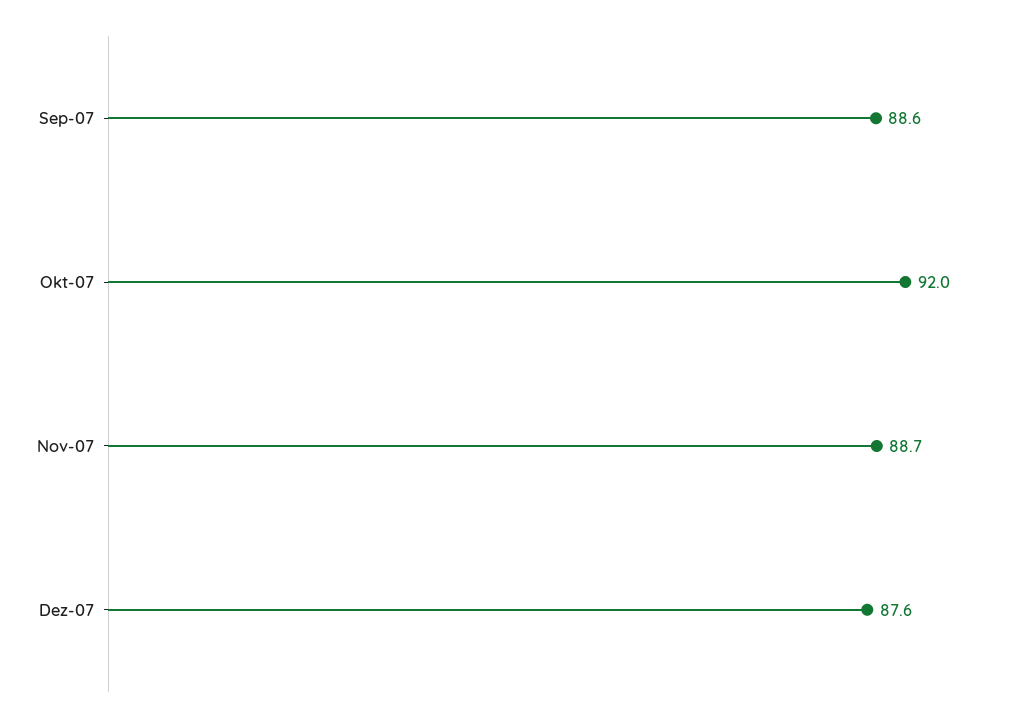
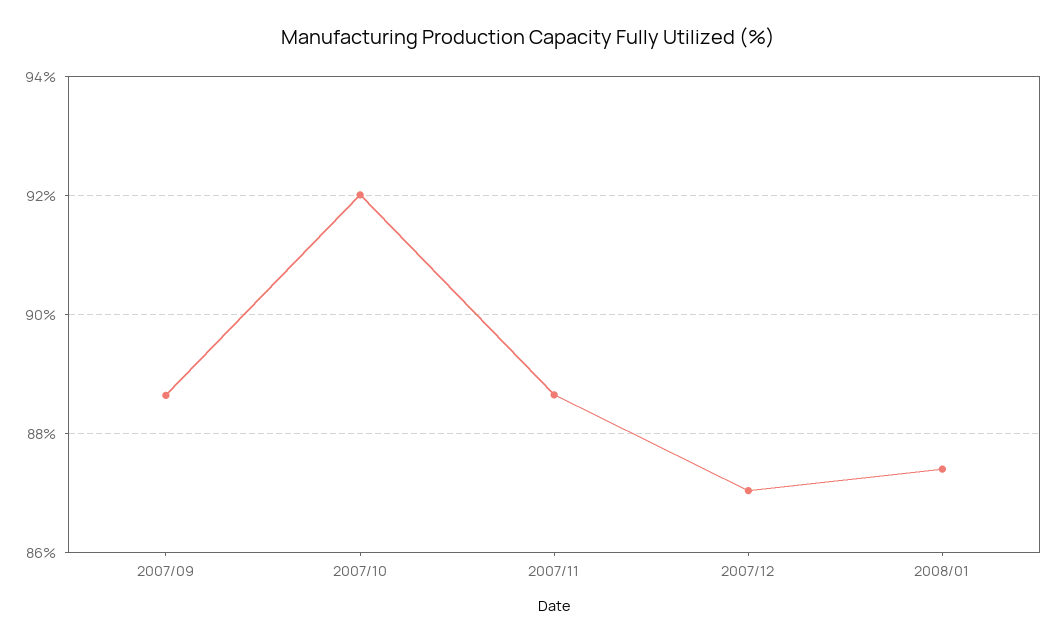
Dez-07: 87.6 -> 87
2008/01: none -> 87.4

